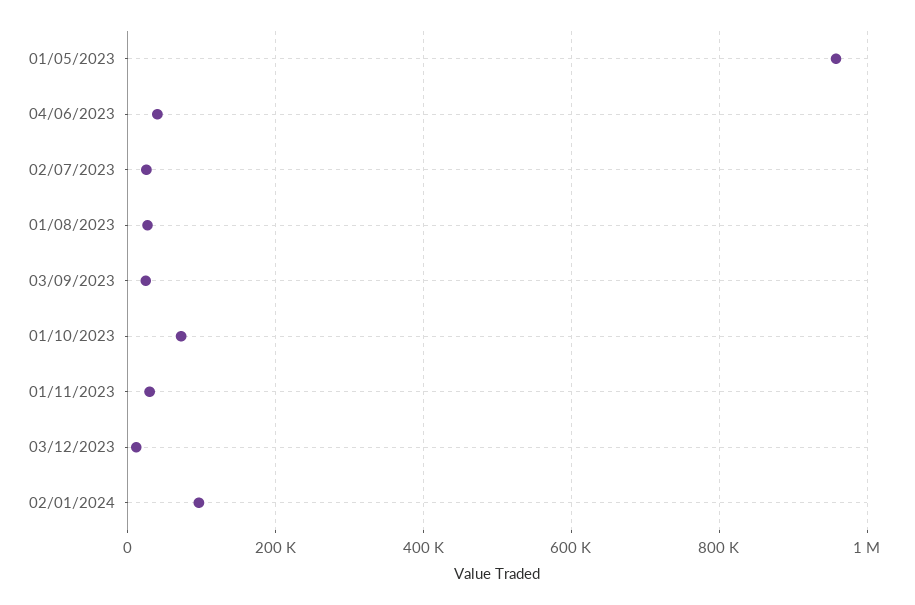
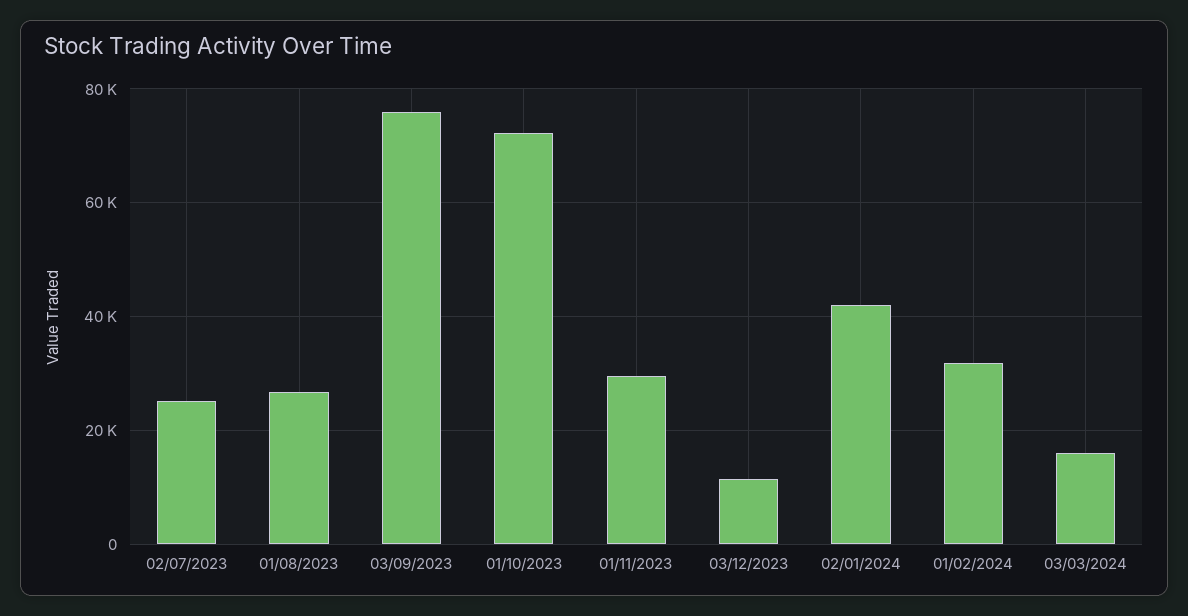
01/05/2023: 960000 -> none
04/06/2023: 40000 -> none
03/09/2023: 20000 -> 76000
02/01/2024: 100000 -> 42000
01/02/2024: none -> 32000
03/03/2024: none -> 16000

